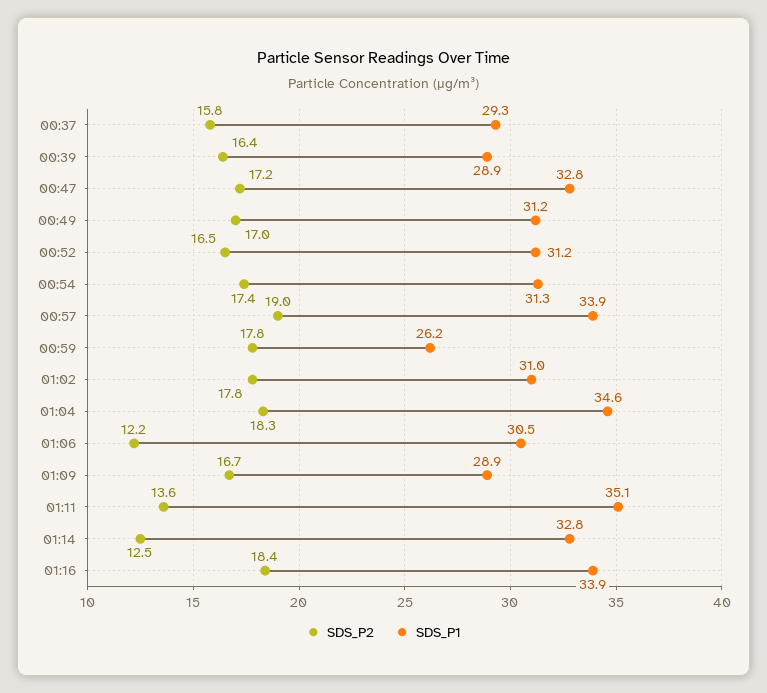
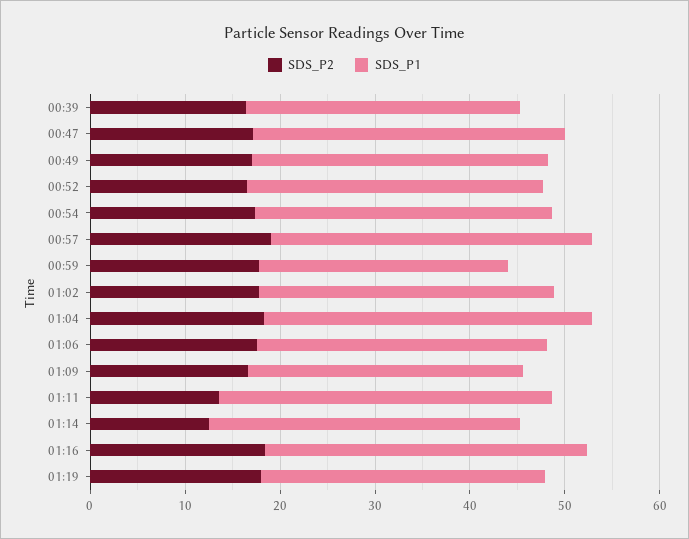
SDS_P2, 00:37: 15.8 -> none
SDS_P1, 00:37: 29.3 -> none
SDS_P2, 01:06: 12.2 -> 18
SDS_P2, 01:19: none -> 18
SDS_P1, 01:19: none -> 30

